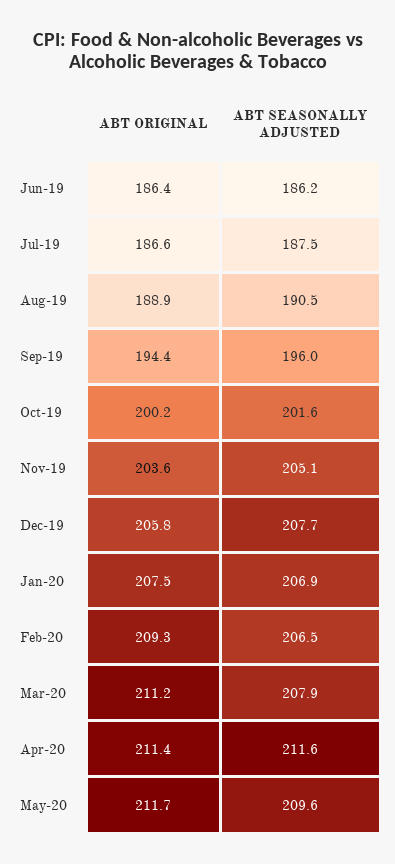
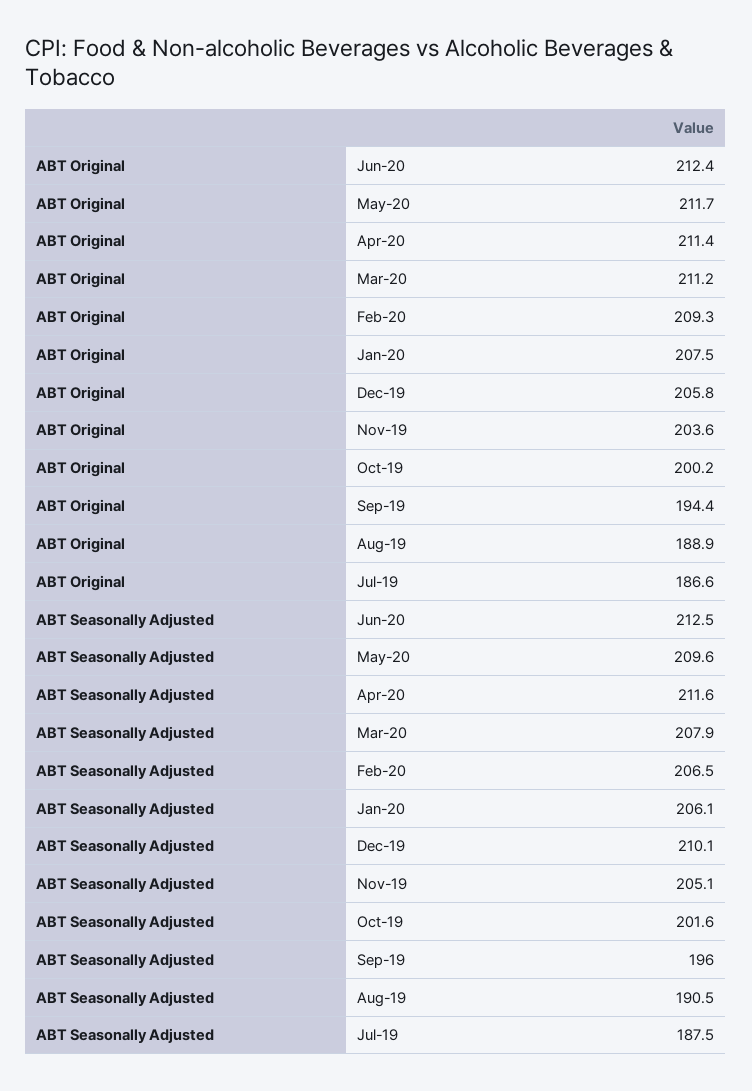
ABT ORIGINAL, Jun-19: 186.4 -> none
ABT SEASONALLY ADJUSTED, Jun-19: 186.2 -> none
ABT SEASONALLY ADJUSTED, Dec-19: 207.7 -> 210.1
ABT SEASONALLY ADJUSTED, Jan-20: 206.9 -> 206.1
ABT ORIGINAL, Jun-20: none -> 212.4
ABT SEASONALLY ADJUSTED, Jun-20: none -> 212.5

